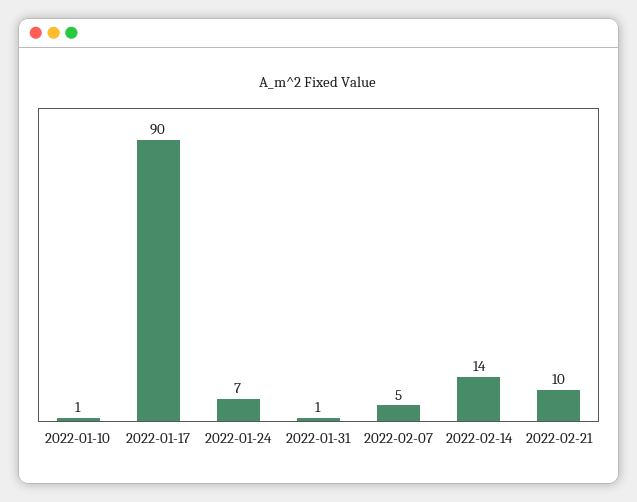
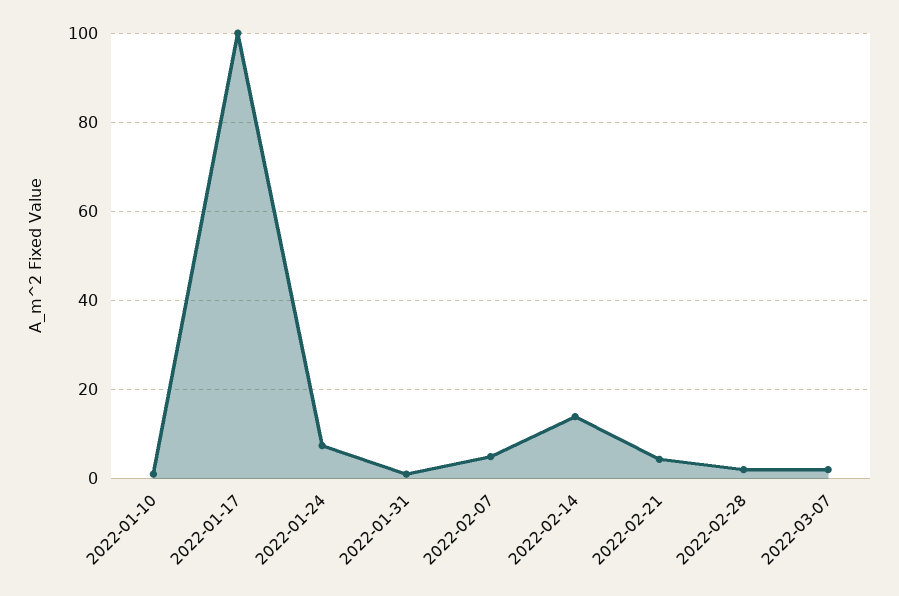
2022-01-17: 90 -> 100
2022-02-21: 10 -> 4
2022-02-28: none -> 2
2022-03-07: none -> 2

